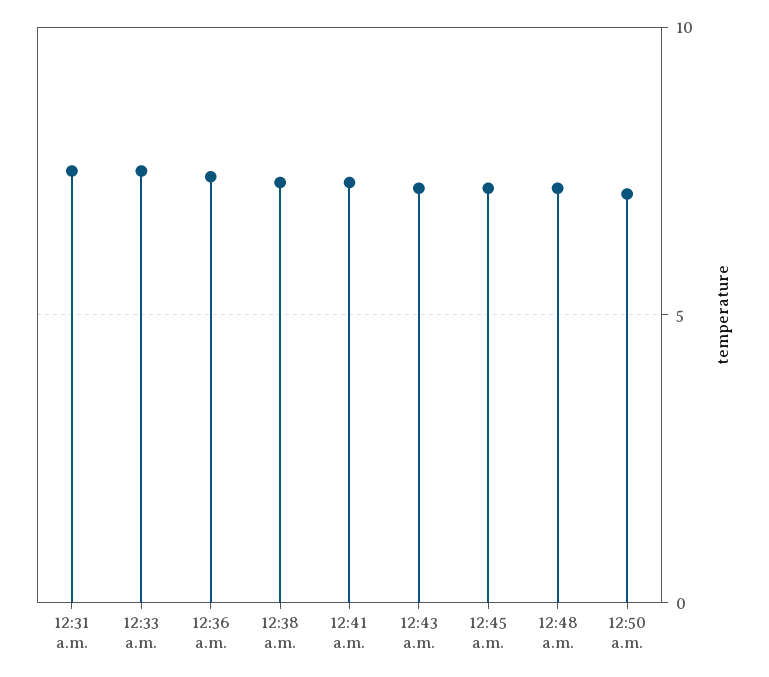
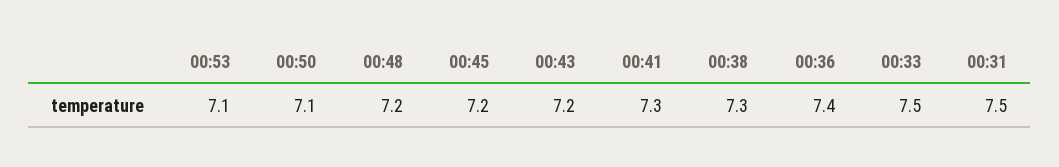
00:53: none -> 7.1

